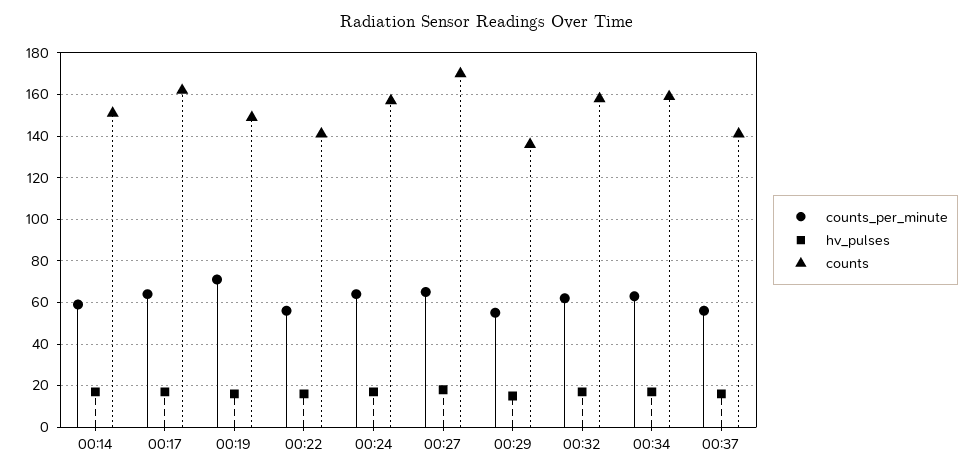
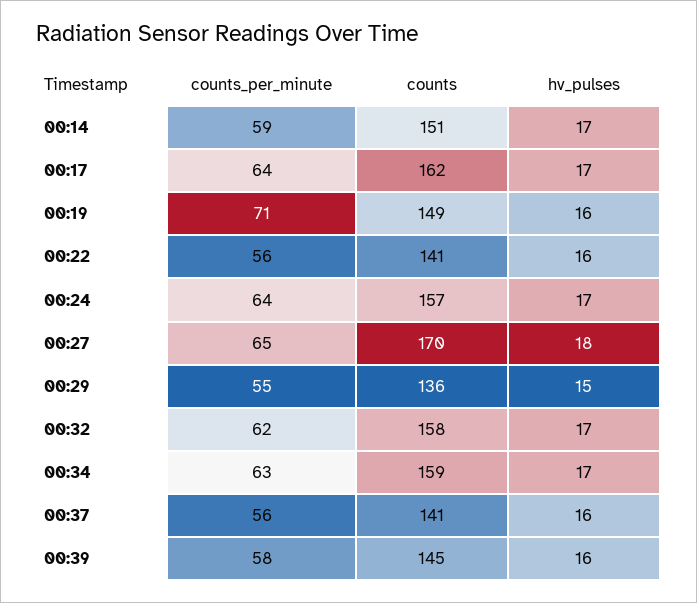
counts_per_minute, 00:39: none -> 58
counts, 00:39: none -> 145
hv_pulses, 00:39: none -> 16

